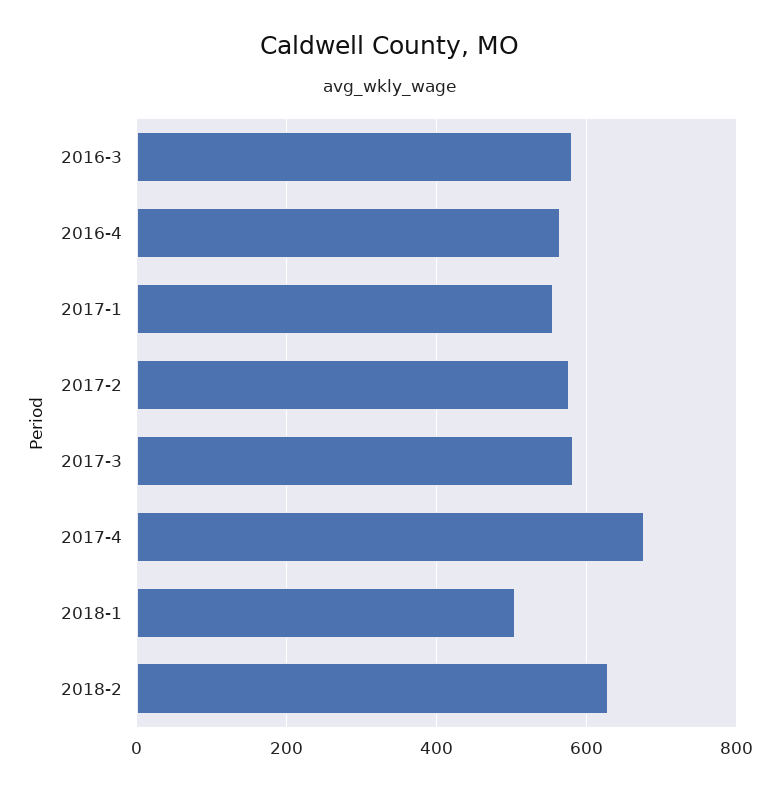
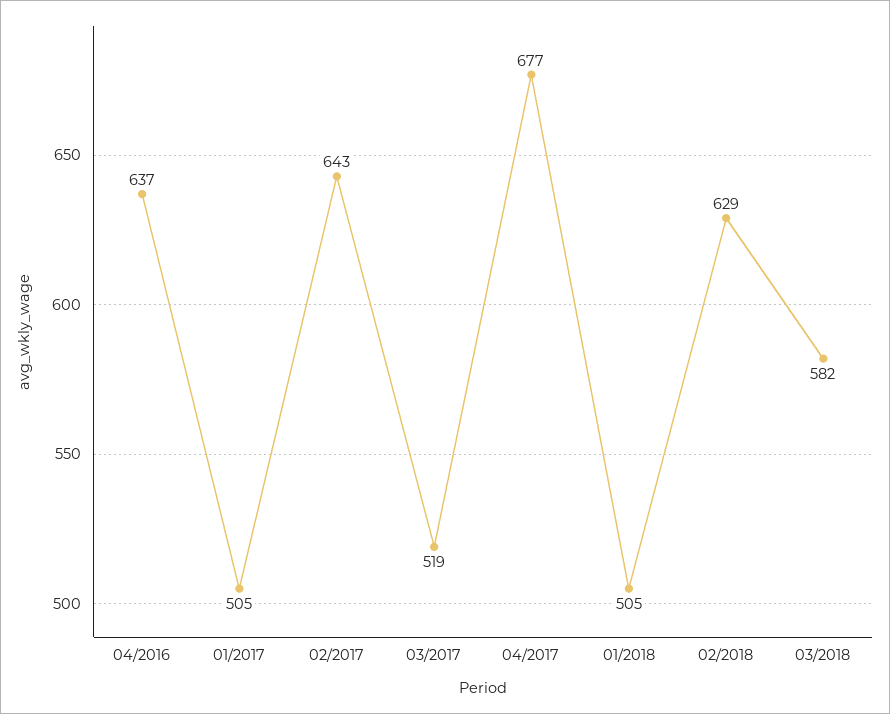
2016-3: 580 -> none
2016-4: 560 -> 637
2017-1: 560 -> 505
2017-2: 580 -> 643
2017-3: 580 -> 519
03/2018: none -> 582

